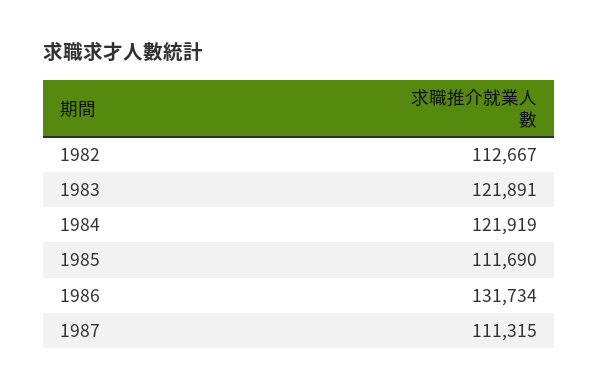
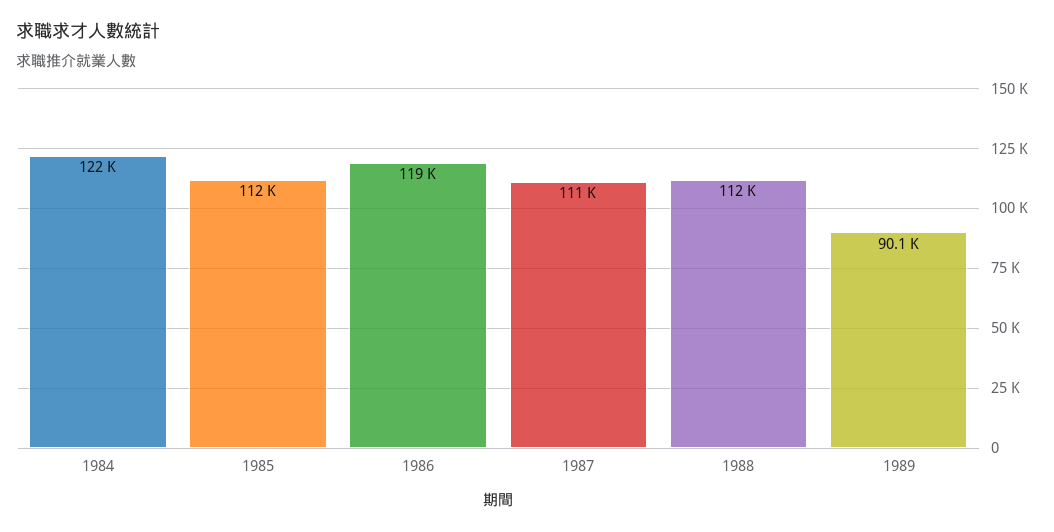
1982: 112667 -> none
1983: 121891 -> none
1986: 131734 -> 119000
1988: none -> 112000
1989: none -> 90100

